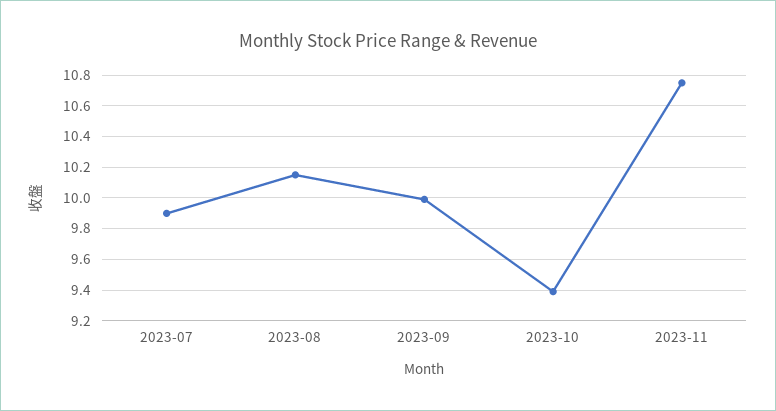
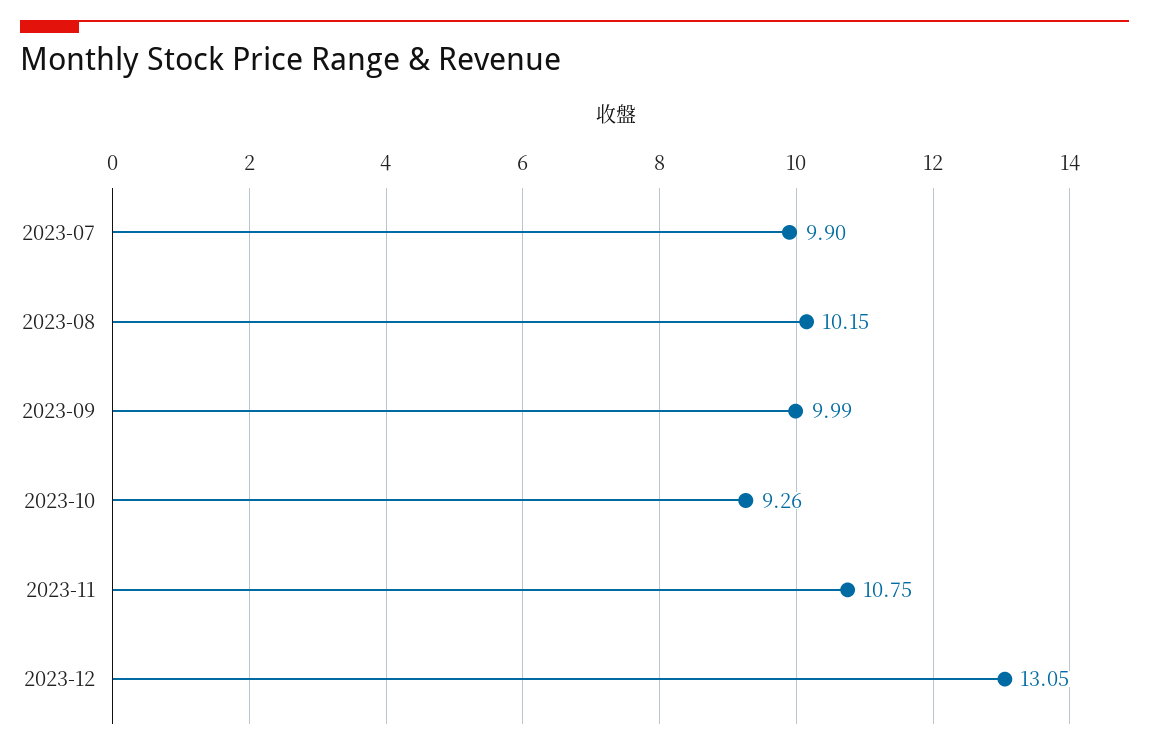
2023-10: 9.4 -> 9.26
2023-12: none -> 13.05

